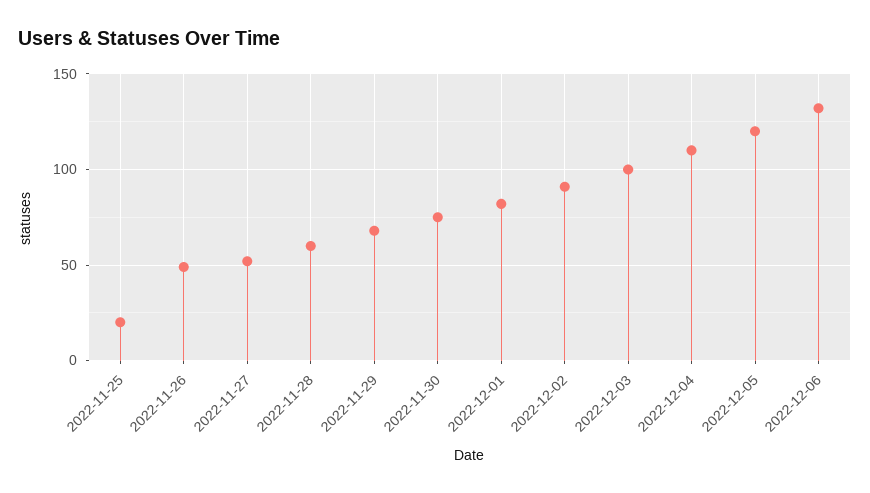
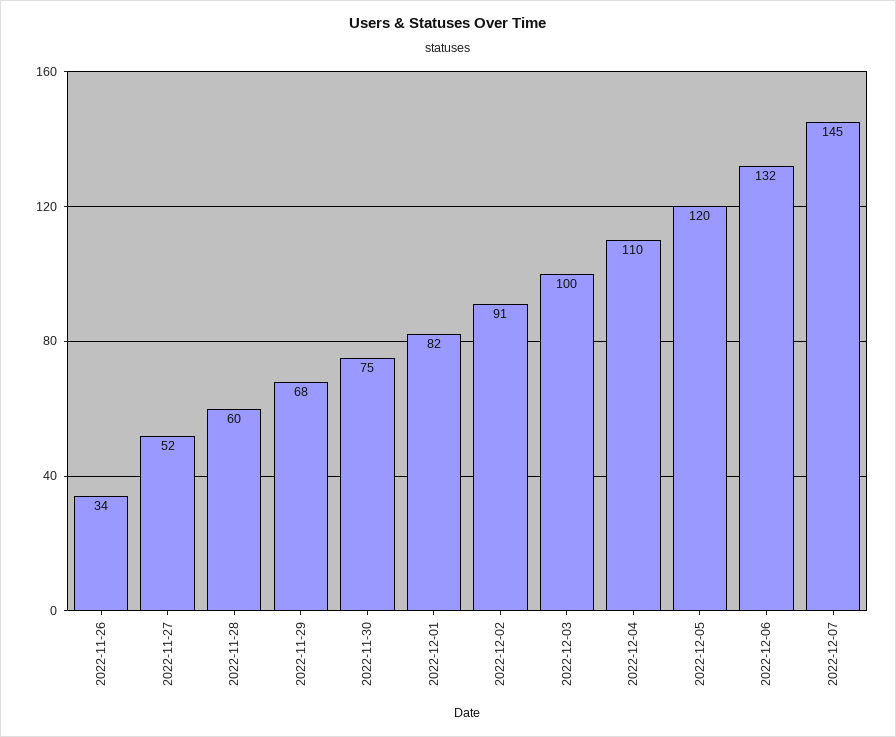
2022-11-25: 20 -> none
2022-11-26: 50 -> 34
2022-12-07: none -> 145

